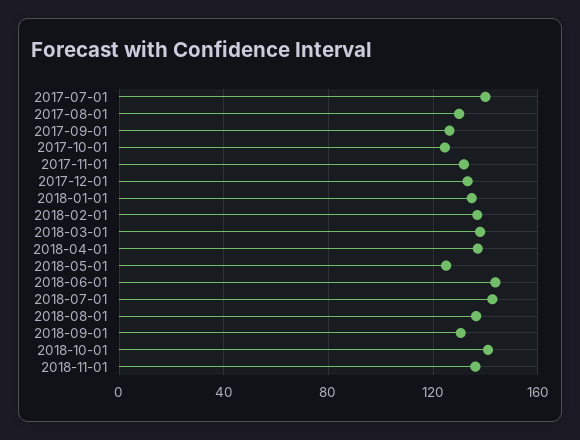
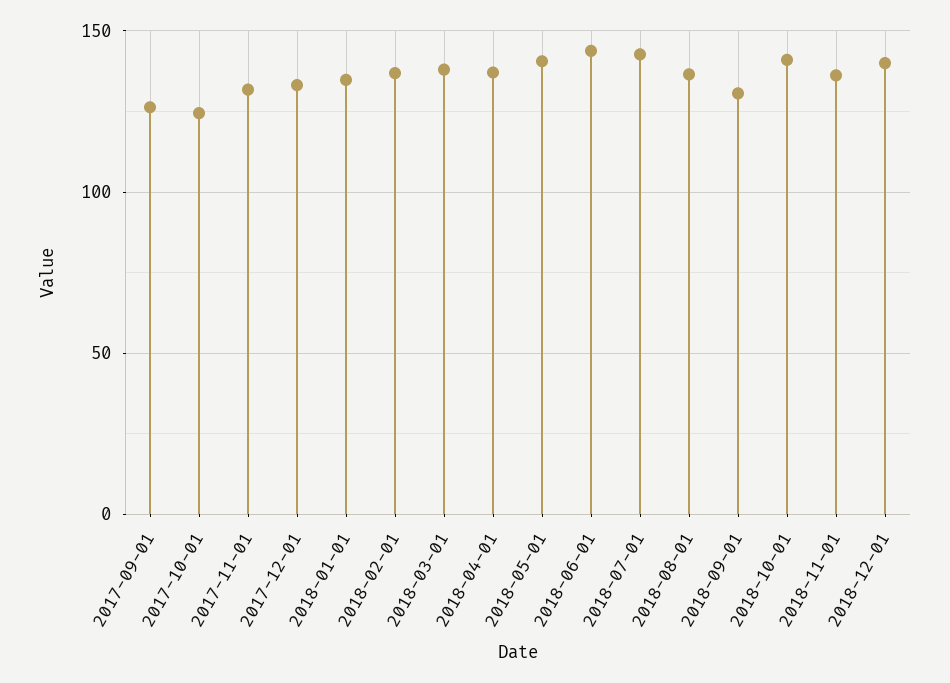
2017-07-01: 140 -> none
2017-08-01: 130 -> none
2018-05-01: 125 -> 140
2018-12-01: none -> 140

